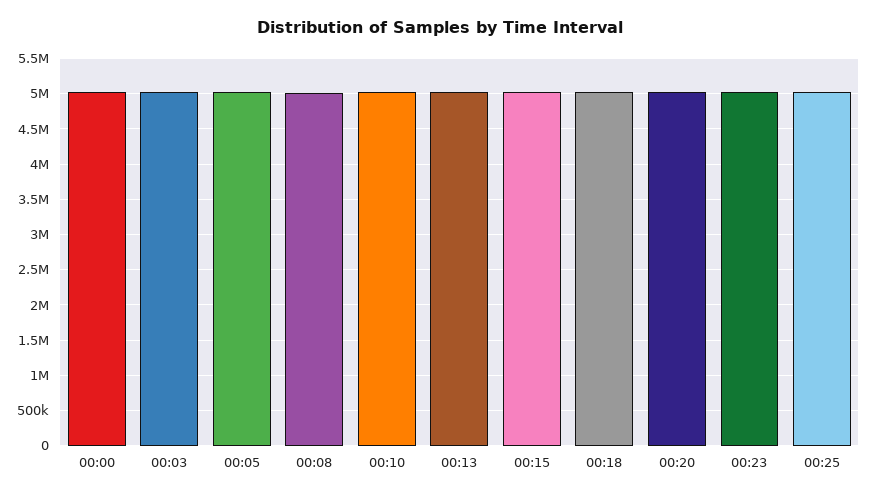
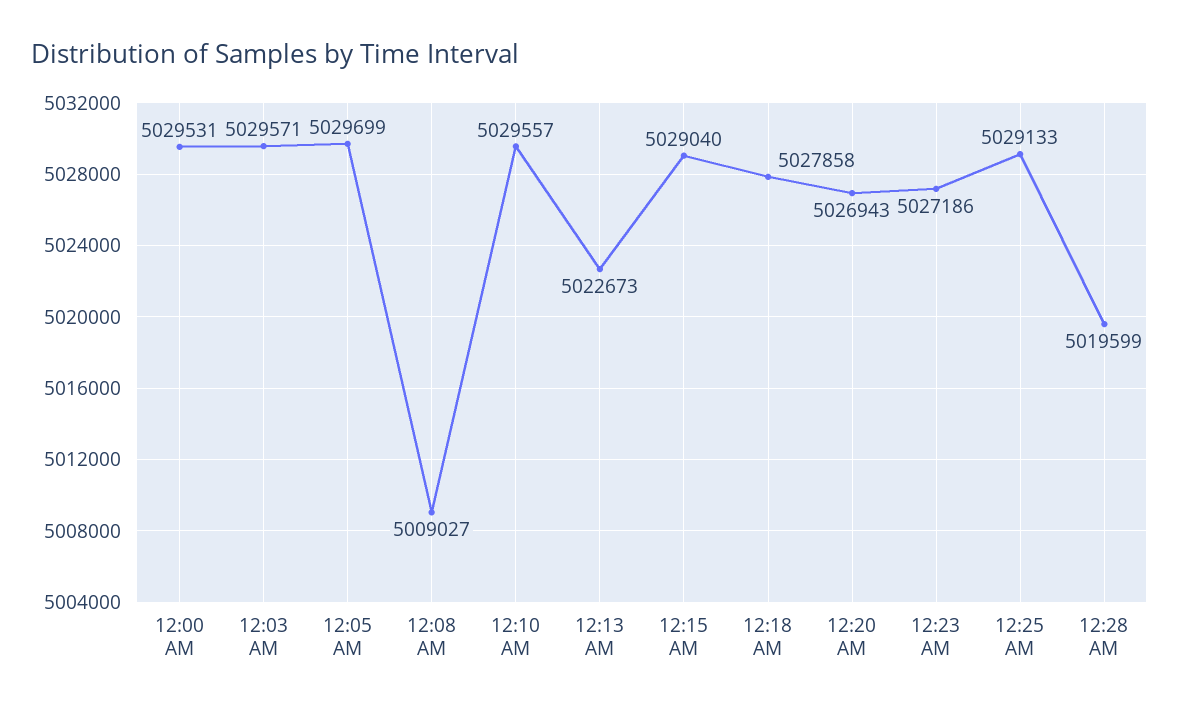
12:28 AM: none -> 5019599

